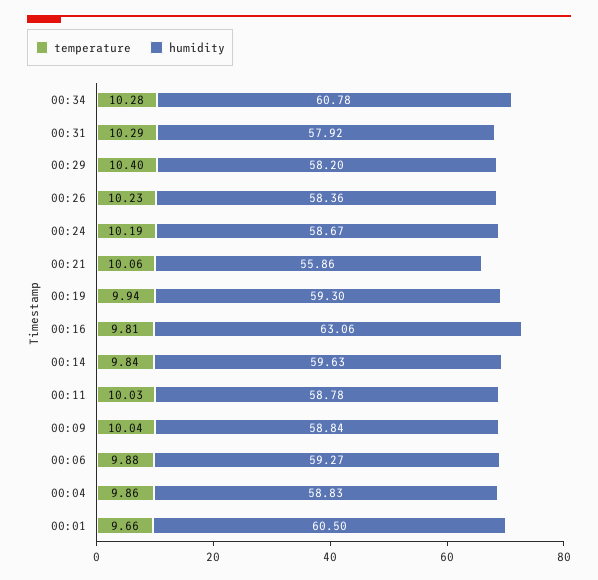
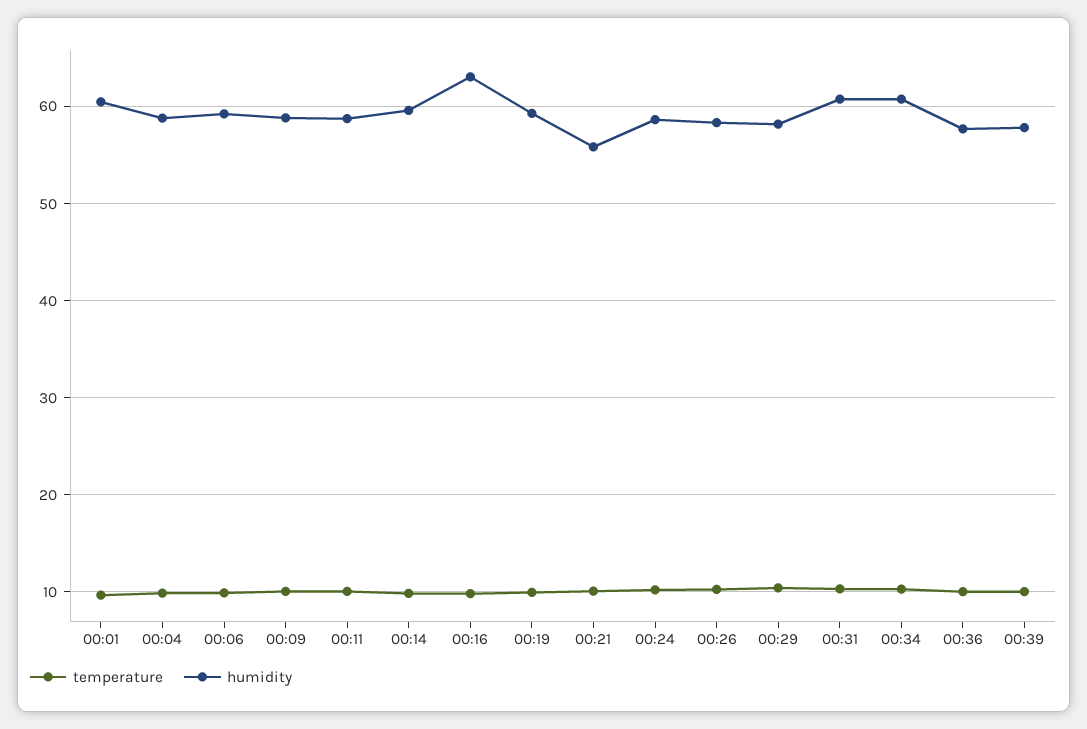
humidity, 00:31: 57.92 -> 61
temperature, 00:36: none -> 10
humidity, 00:36: none -> 58
temperature, 00:39: none -> 10
humidity, 00:39: none -> 58

